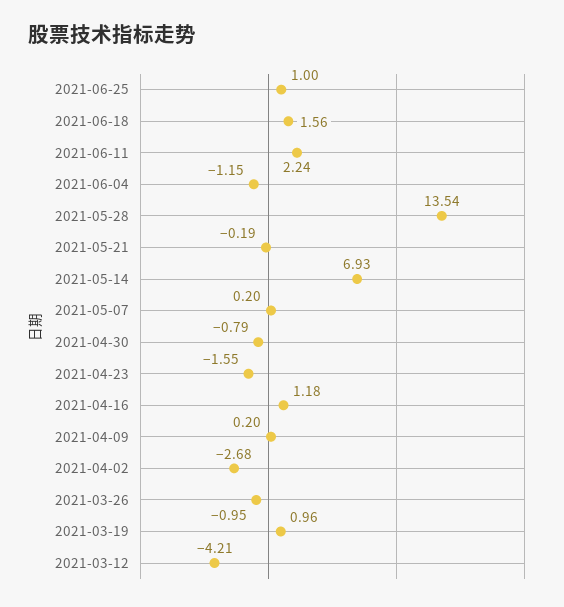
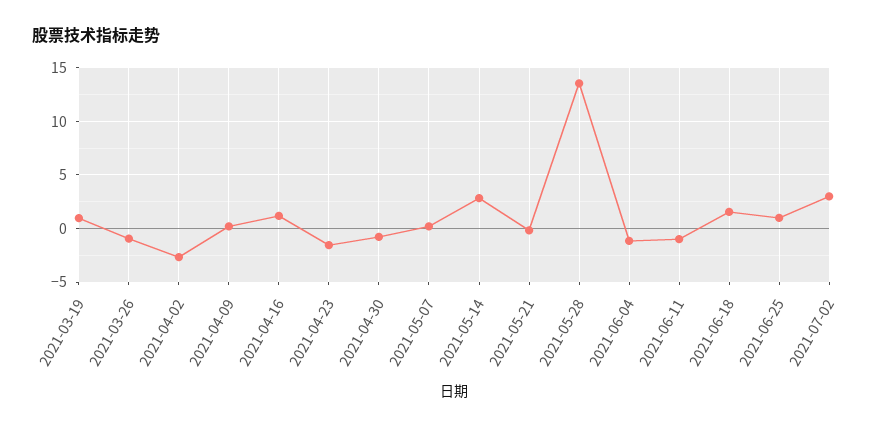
2021-06-11: 2.24 -> -1
2021-05-14: 6.93 -> 3
2021-03-12: -4.21 -> none
2021-07-02: none -> 3

